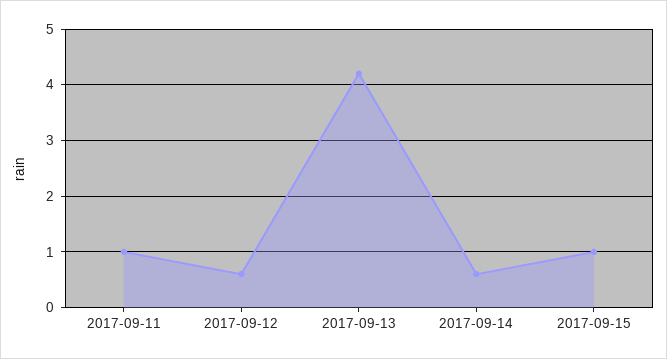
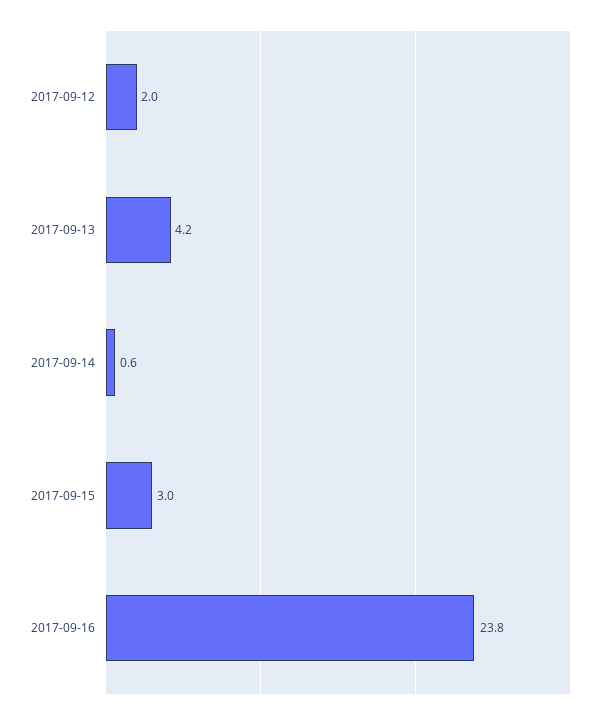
2017-09-11: 1 -> none
2017-09-12: 0.5 -> 2
2017-09-15: 1 -> 3
2017-09-16: none -> 23.8

